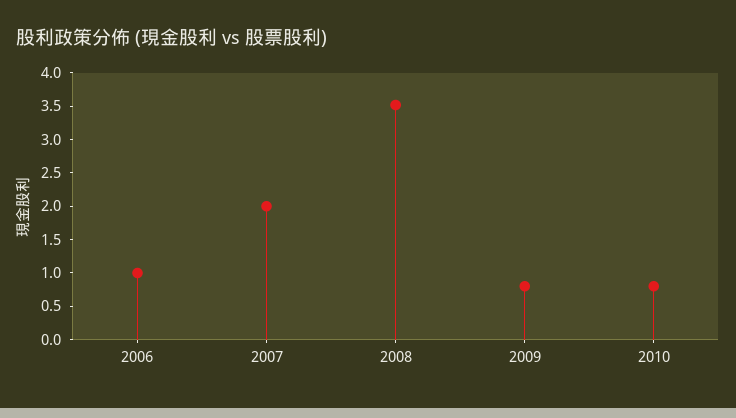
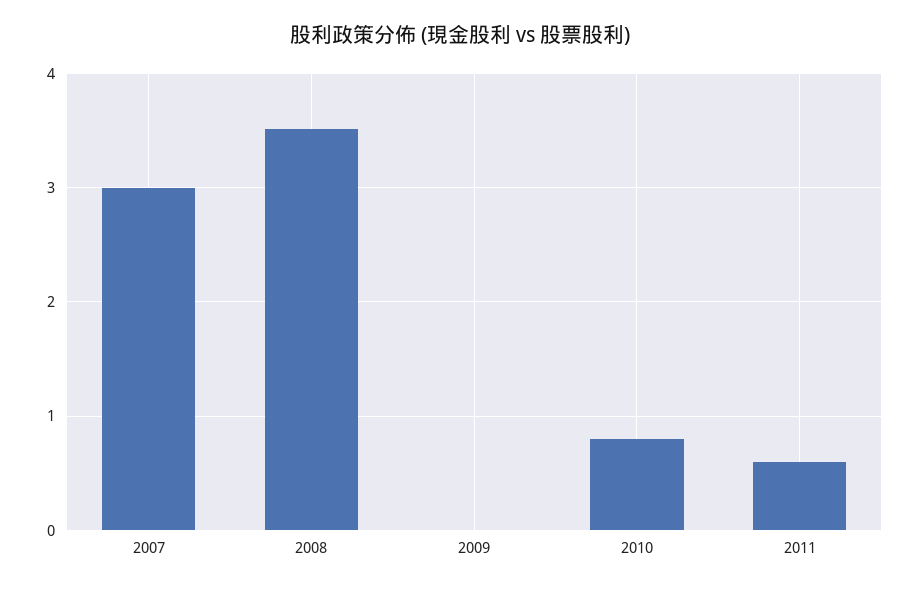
2006: 1 -> none
2007: 2 -> 3
2009: 0.75 -> 0
2011: none -> 0.6

